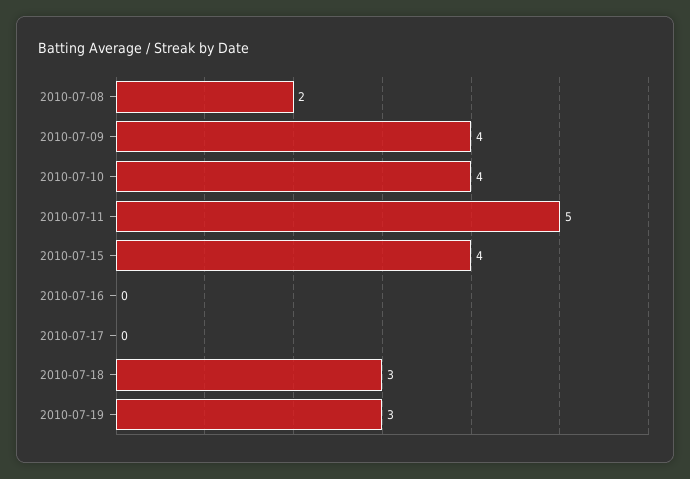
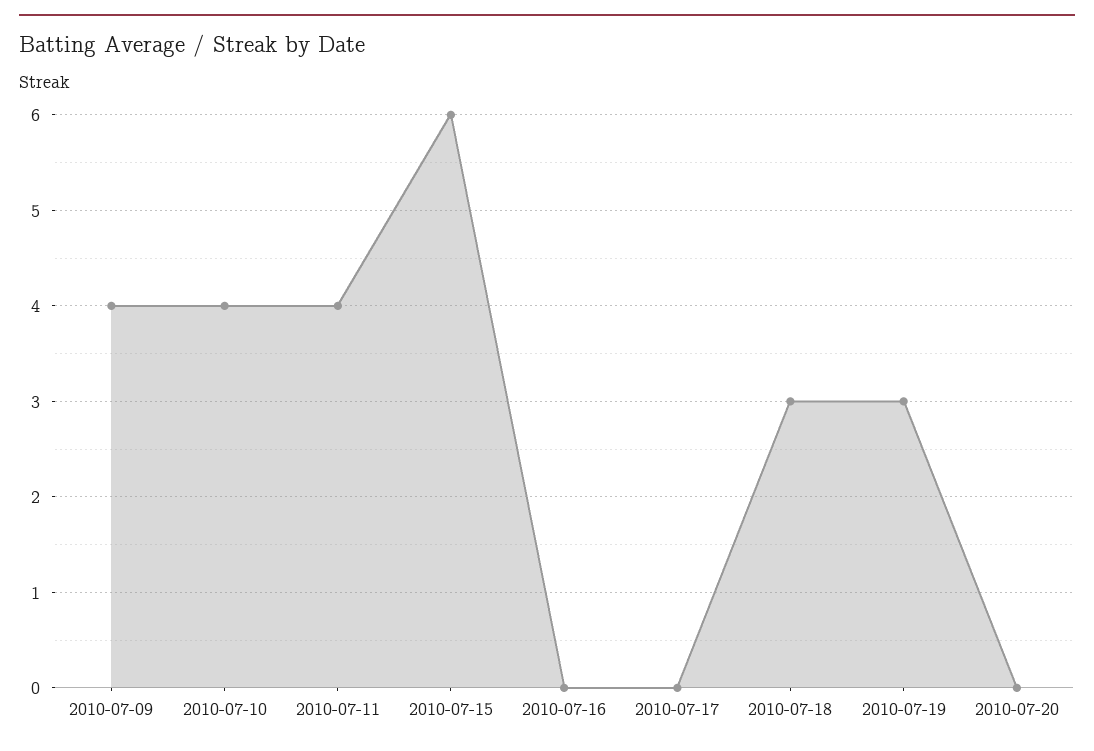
2010-07-08: 2 -> none
2010-07-11: 5 -> 4
2010-07-15: 4 -> 6
2010-07-20: none -> 0

